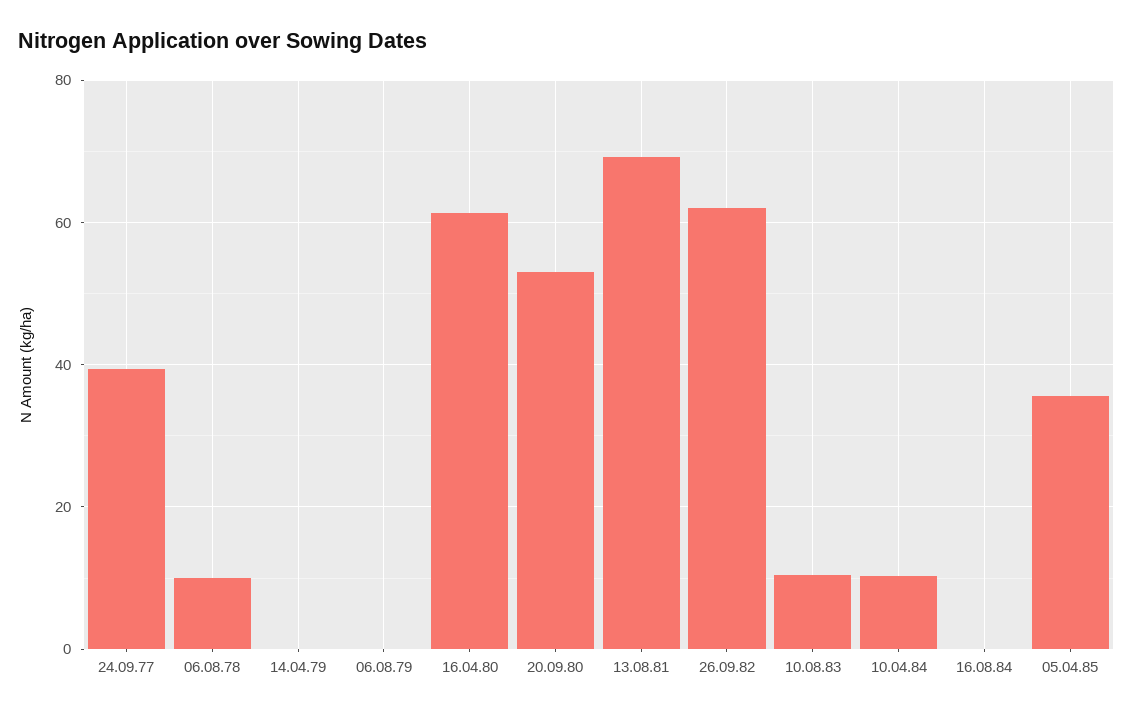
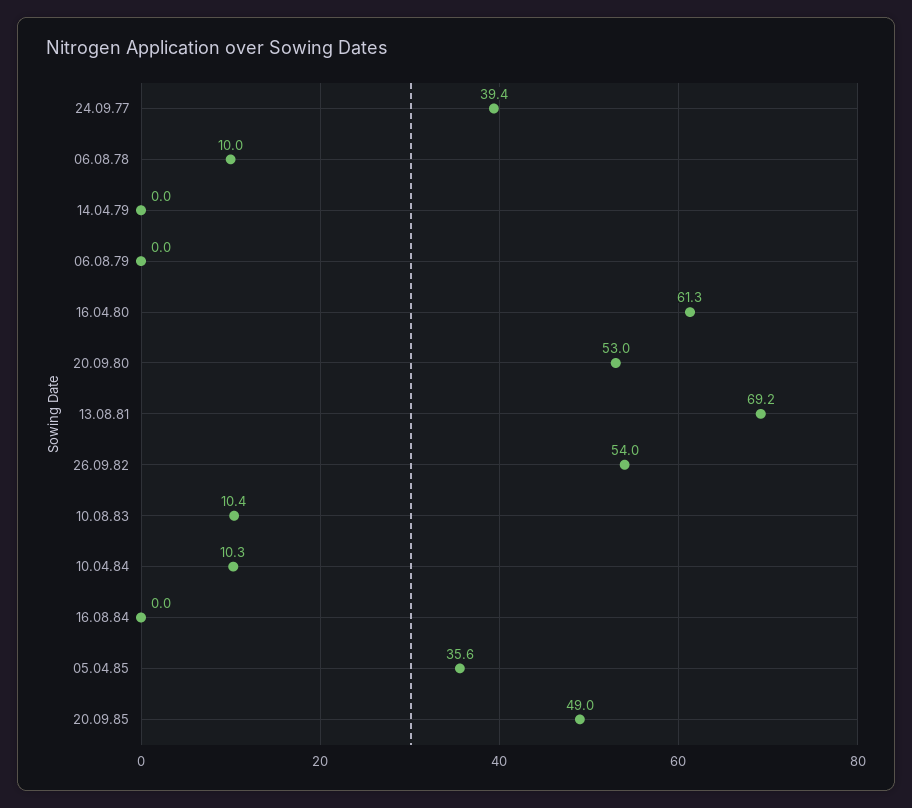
26.09.82: 62 -> 54
20.09.85: none -> 49

